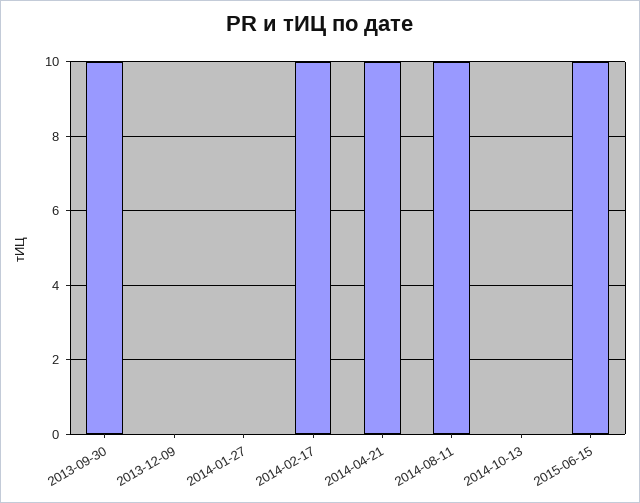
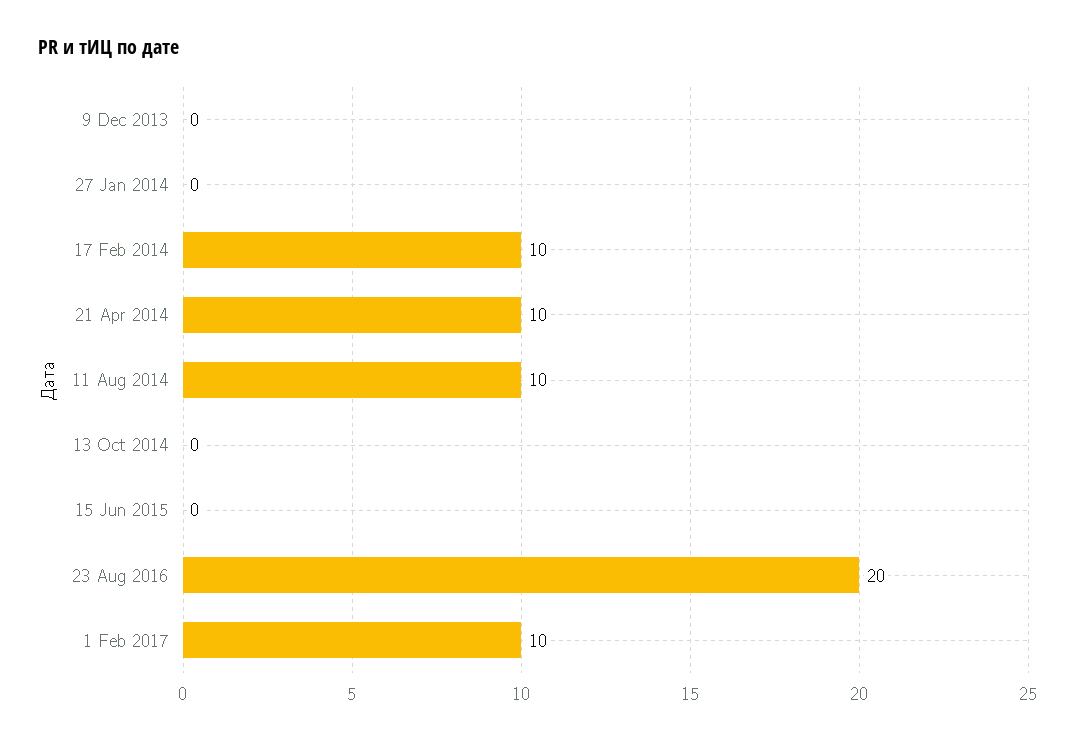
2013-09-30: 10 -> none
2015-06-15: 10 -> 0
23 Aug 2016: none -> 20
1 Feb 2017: none -> 10

